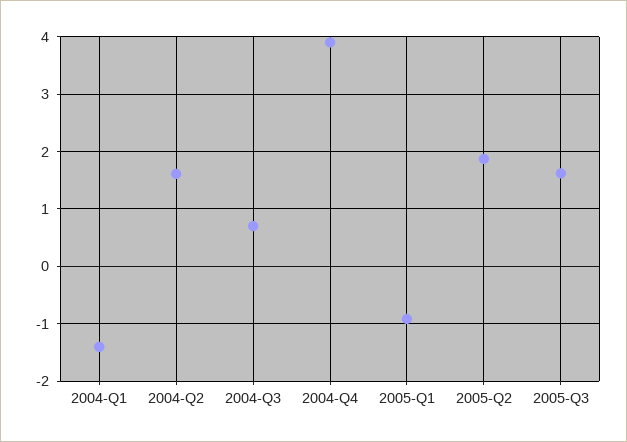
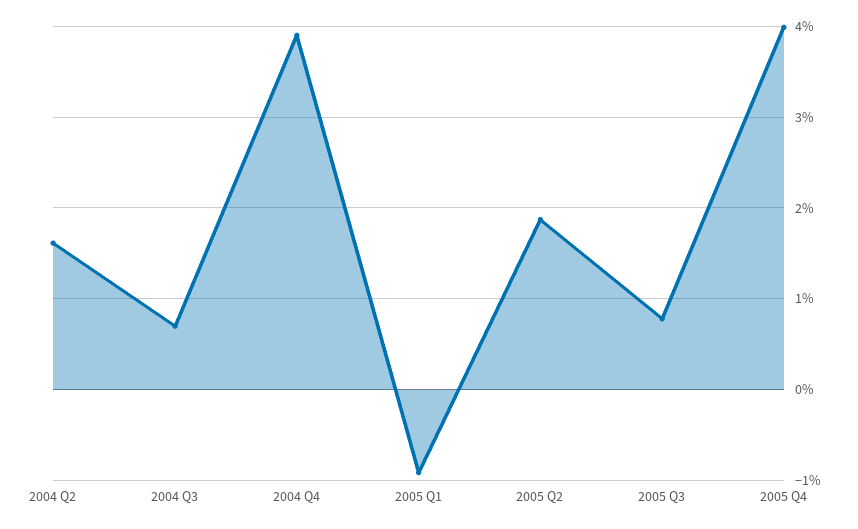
2004-Q1: -1.4 -> none
2005-Q3: 1.6 -> 0.8
2005 Q4: none -> 4

